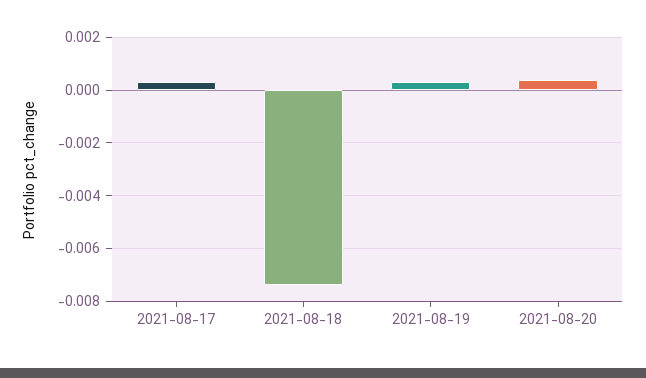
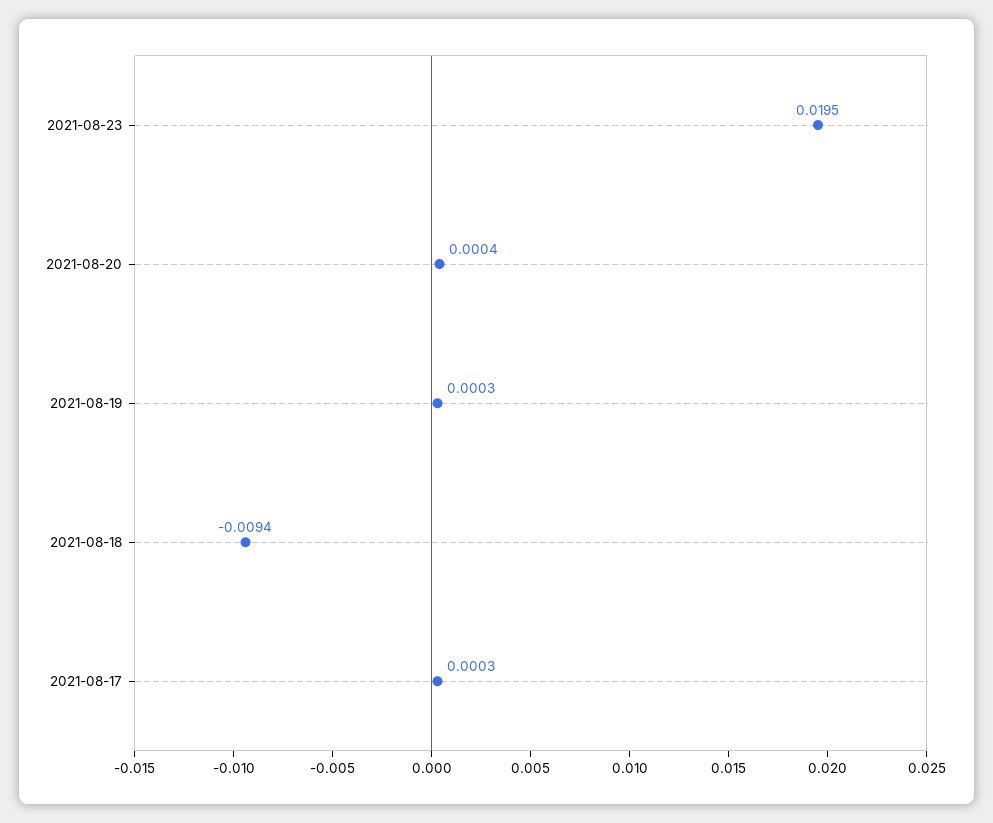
2021-08-18: -0.0075 -> -0.0094
2021-08-23: none -> 0.0195

